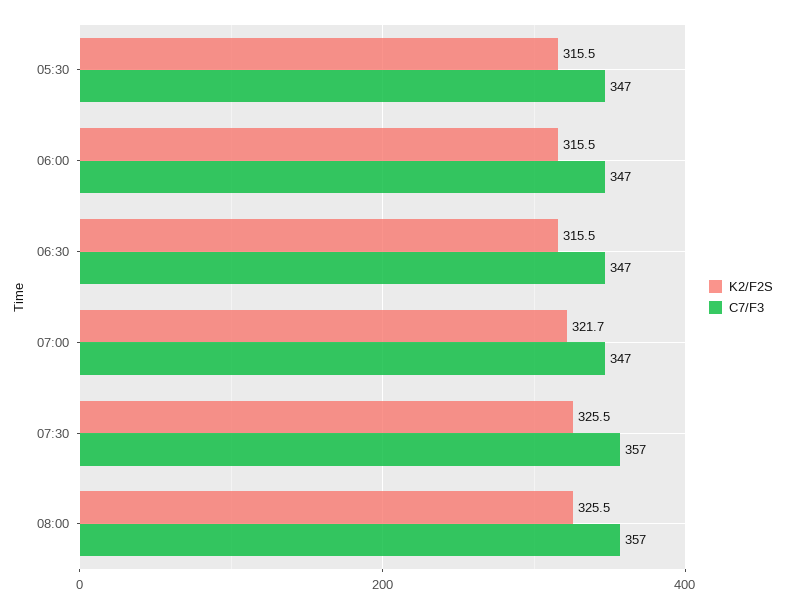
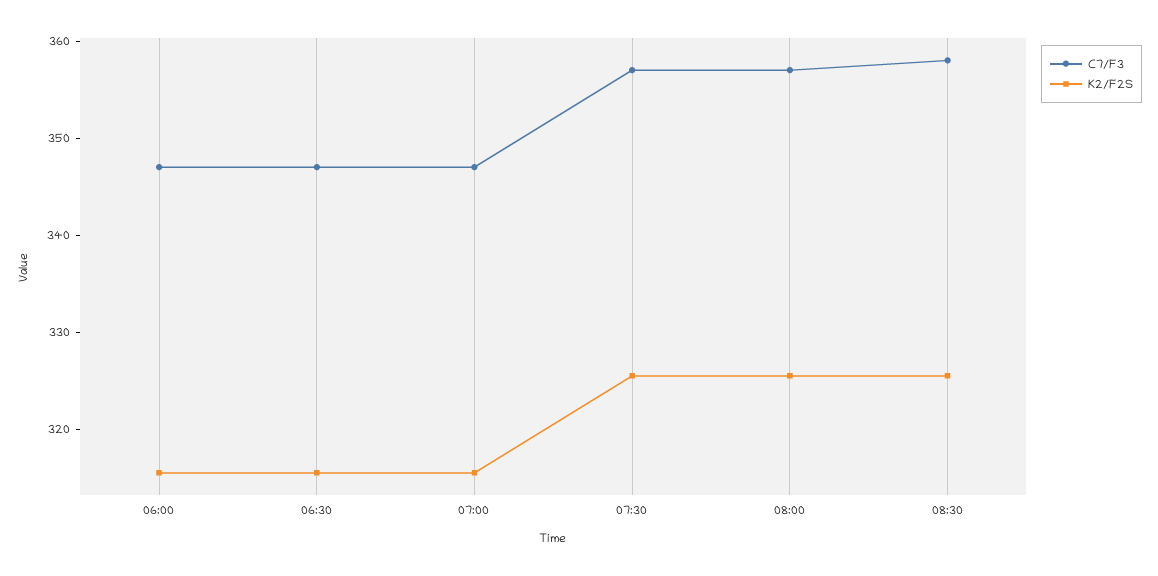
K2/F2S, 05:30: 315.5 -> none
C7/F3, 05:30: 347 -> none
K2/F2S, 07:00: 321.7 -> 316
C7/F3, 08:30: none -> 358
K2/F2S, 08:30: none -> 326

